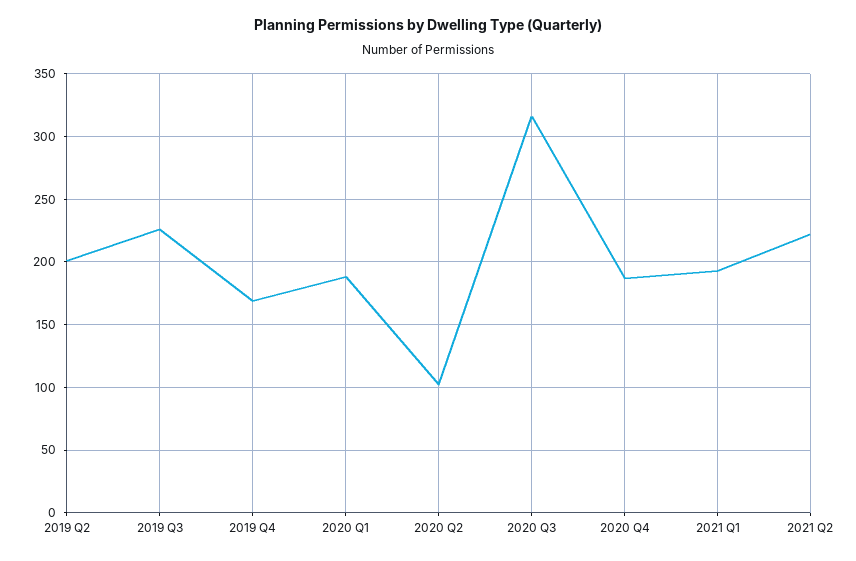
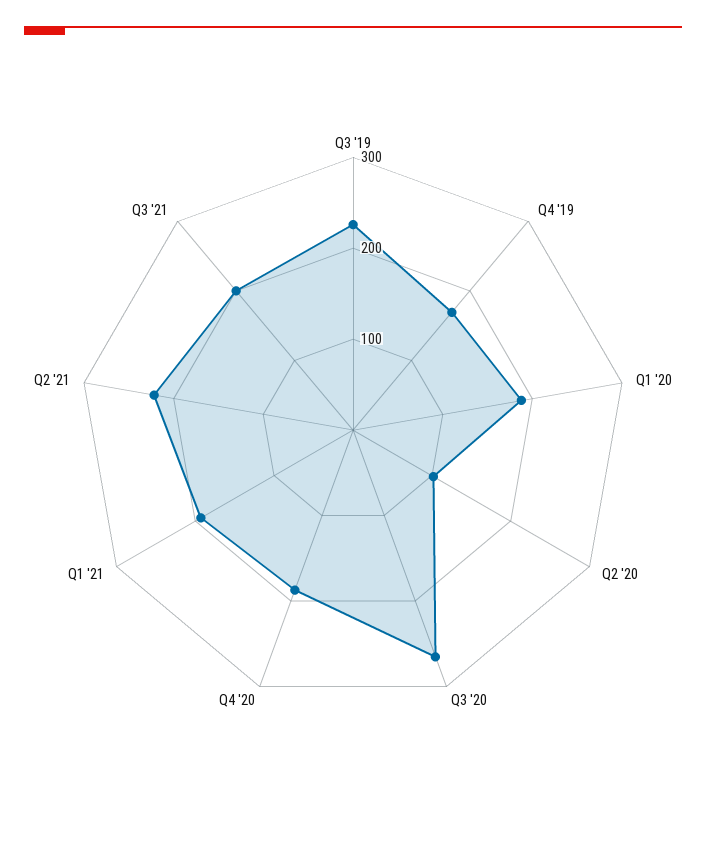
2019 Q2: 200 -> none
2020 Q3: 315 -> 260
Q3 '21: none -> 200

